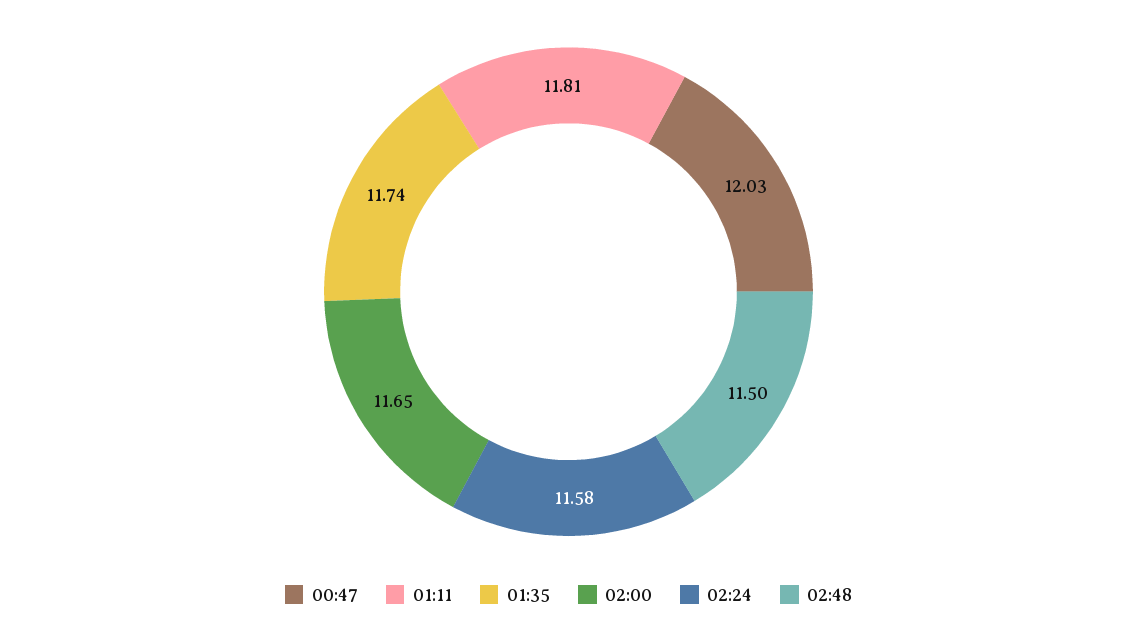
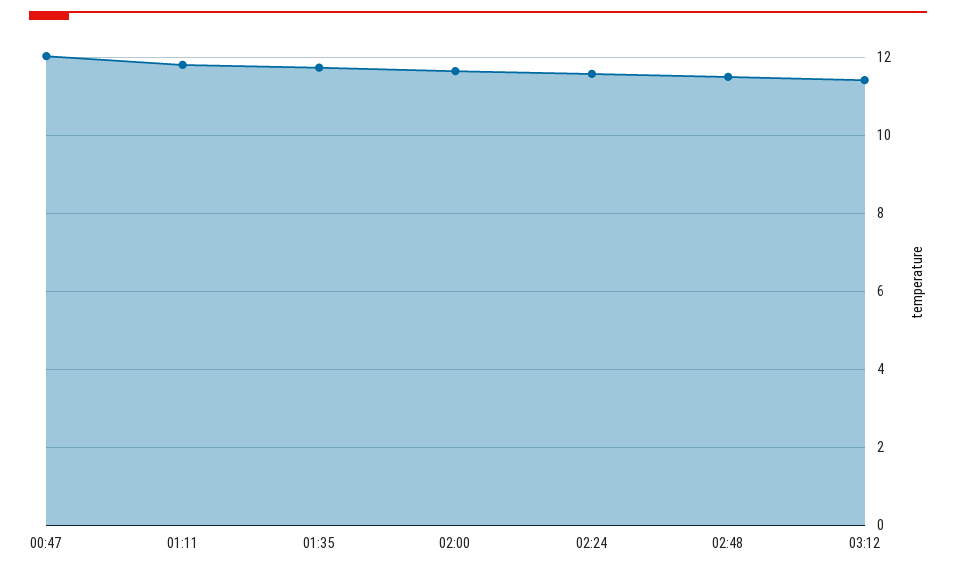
03:12: none -> 11.4

